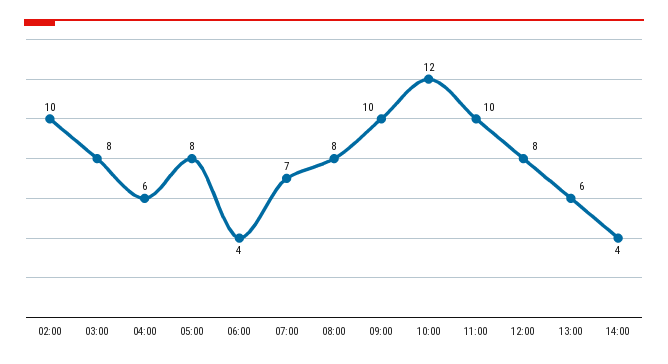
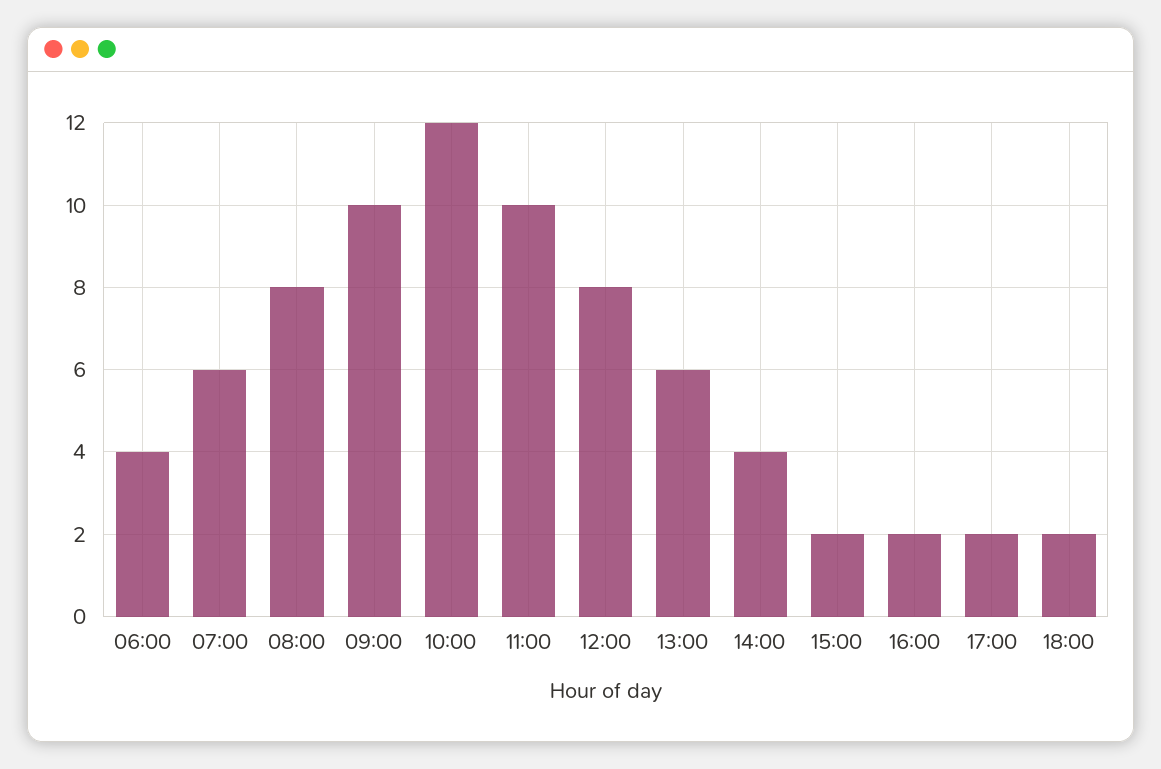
02:00: 10 -> none
03:00: 8 -> none
04:00: 6 -> none
05:00: 8 -> none
07:00: 7 -> 6
15:00: none -> 2
16:00: none -> 2
17:00: none -> 2
18:00: none -> 2

